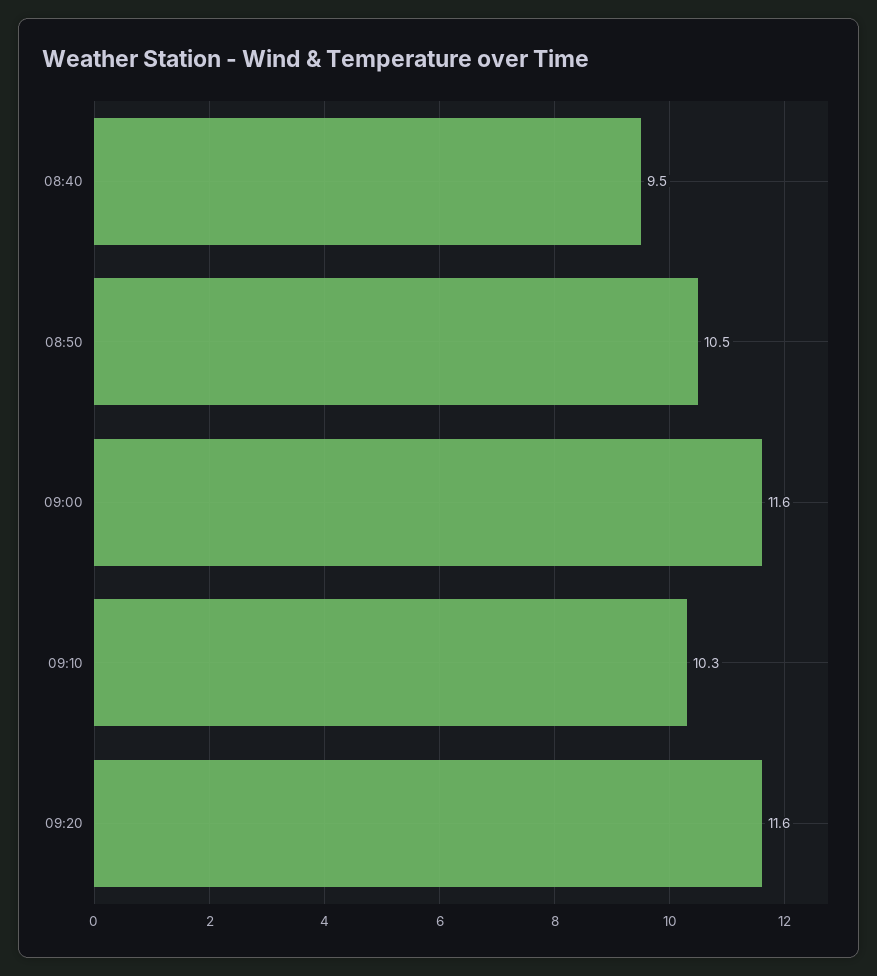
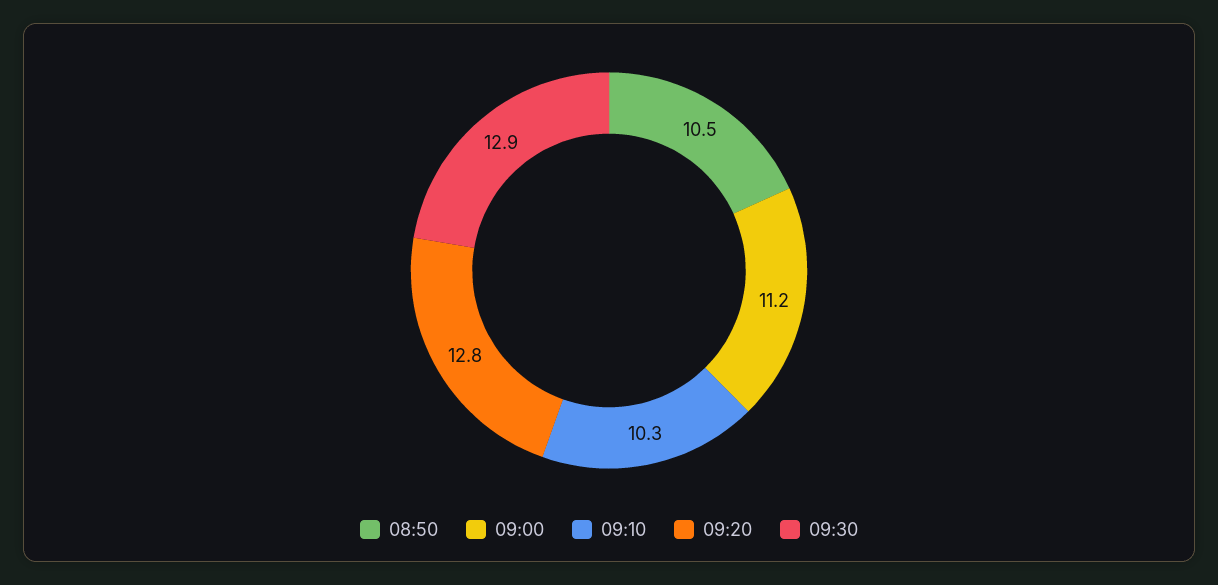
08:40: 9.5 -> none
09:00: 11.6 -> 11.2
09:20: 11.6 -> 12.8
09:30: none -> 12.9

